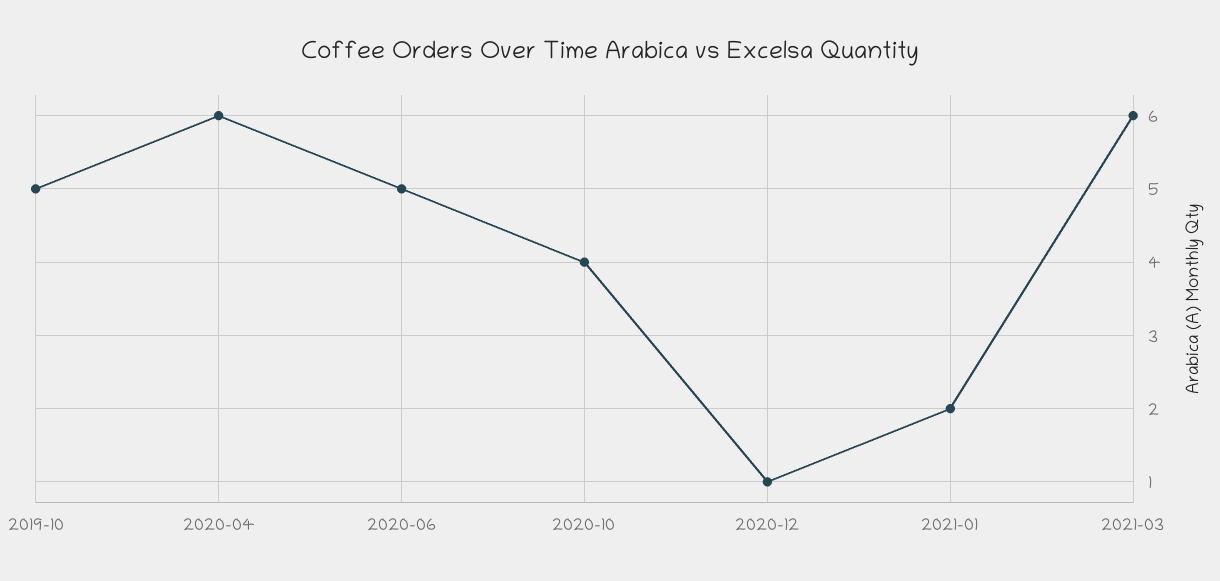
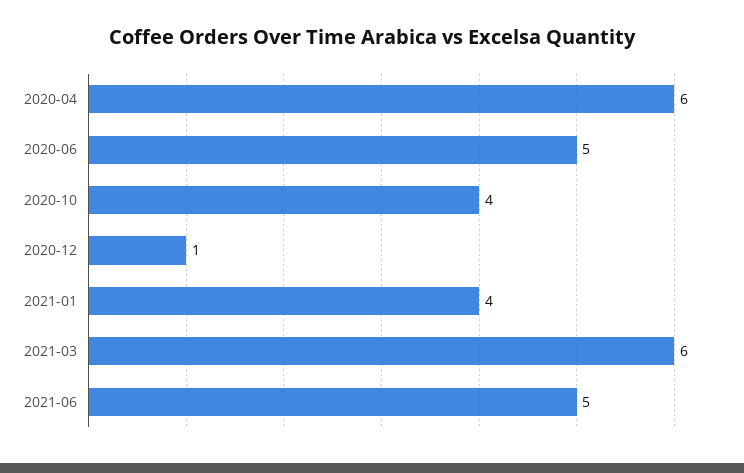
2019-10: 5 -> none
2021-01: 2 -> 4
2021-06: none -> 5

